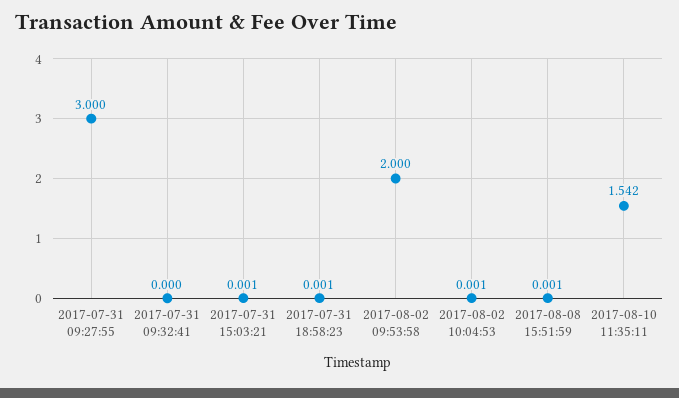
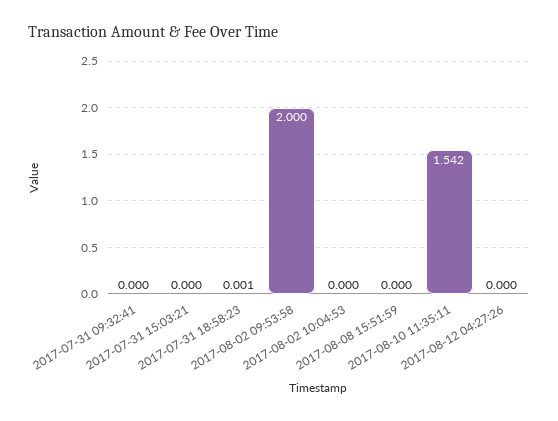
2017-07-31 09:27:55: 3 -> none
2017-07-31 15:03:21: 0.001 -> 0
2017-08-02 10:04:53: 0.001 -> 0
2017-08-08 15:51:59: 0.001 -> 0
2017-08-12 04:27:26: none -> 0

